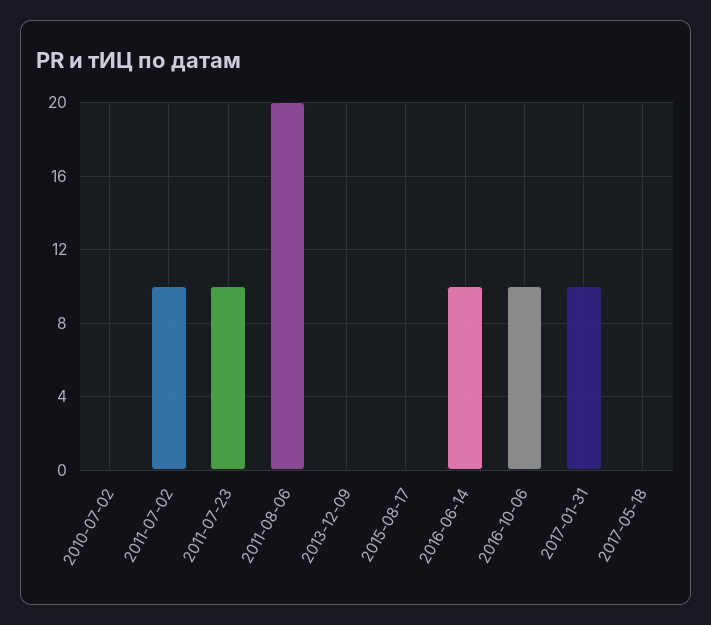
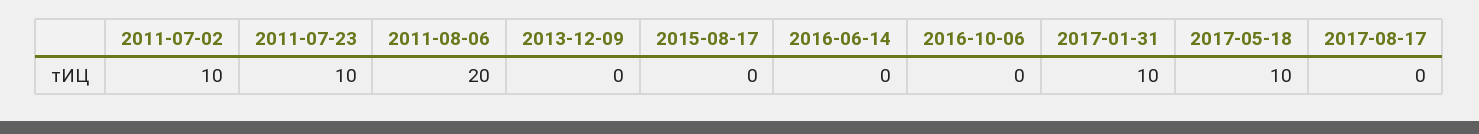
2010-07-02: 0 -> none
2016-06-14: 10 -> 0
2016-10-06: 10 -> 0
2017-05-18: 0 -> 10
2017-08-17: none -> 0

